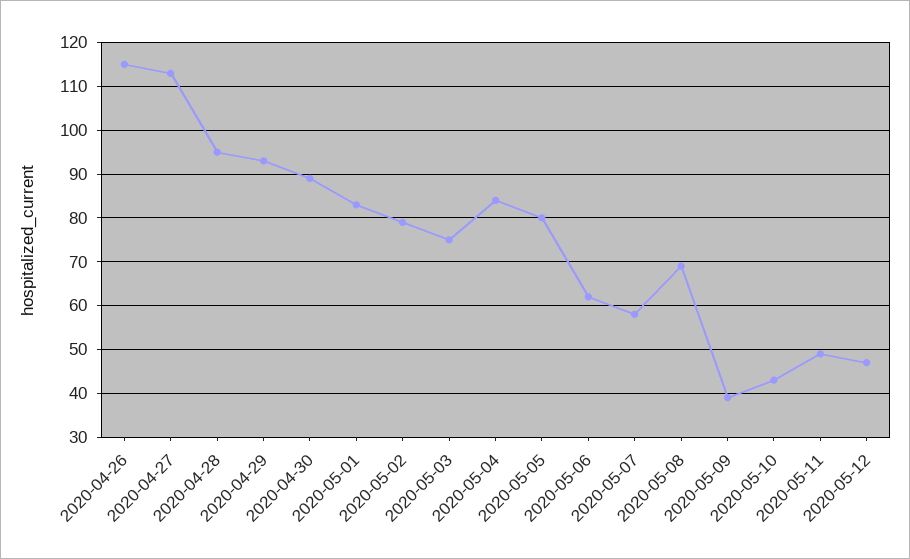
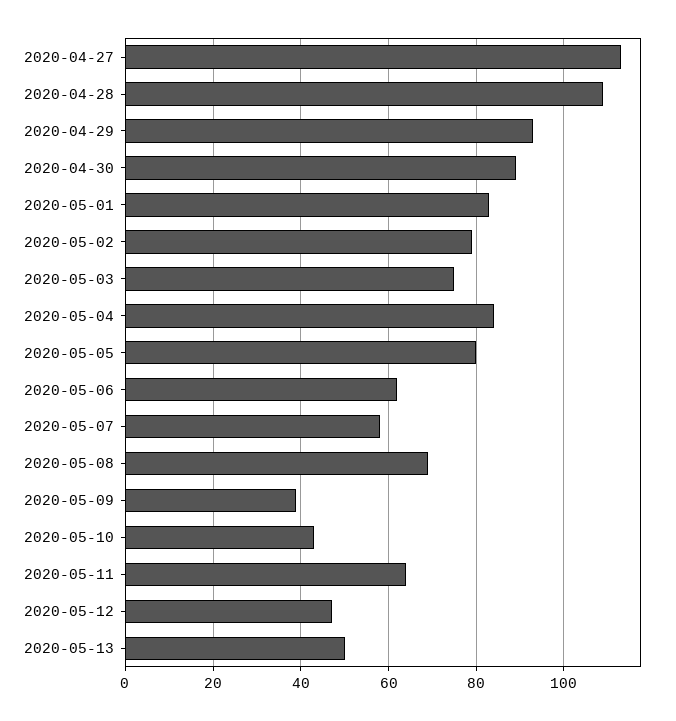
2020-04-26: 115 -> none
2020-04-28: 95 -> 110
2020-05-11: 50 -> 65
2020-05-13: none -> 50

